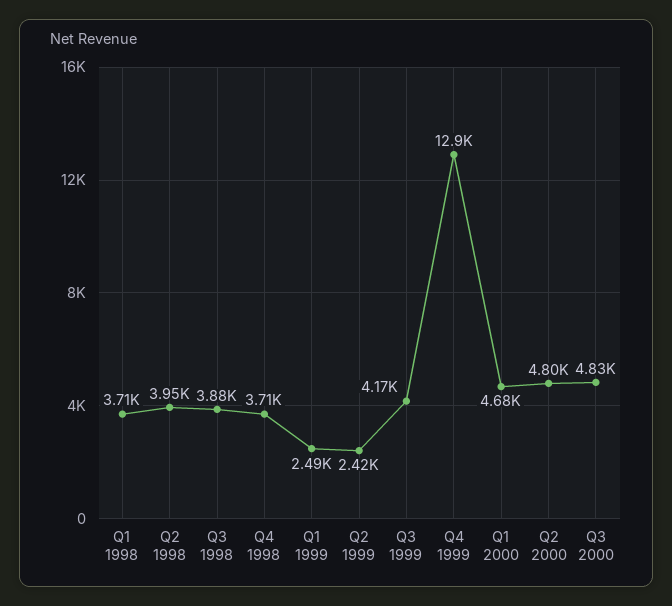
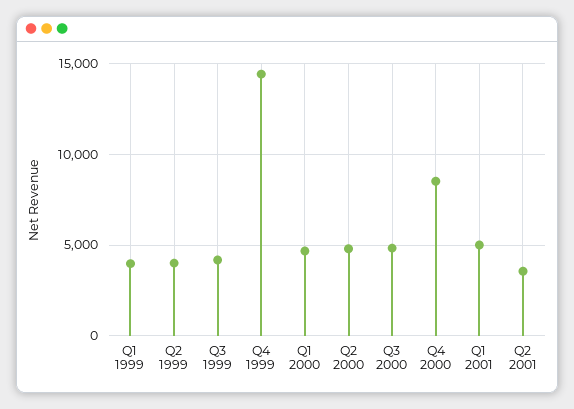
Q1 1998: 3710 -> none
Q2 1998: 3950 -> none
Q3 1998: 3880 -> none
Q4 1998: 3710 -> none
Q1 1999: 2490 -> 4000
Q2 1999: 2420 -> 4000
Q4 1999: 12900 -> 14500
Q4 2000: none -> 8500
Q1 2001: none -> 5000
Q2 2001: none -> 3500

